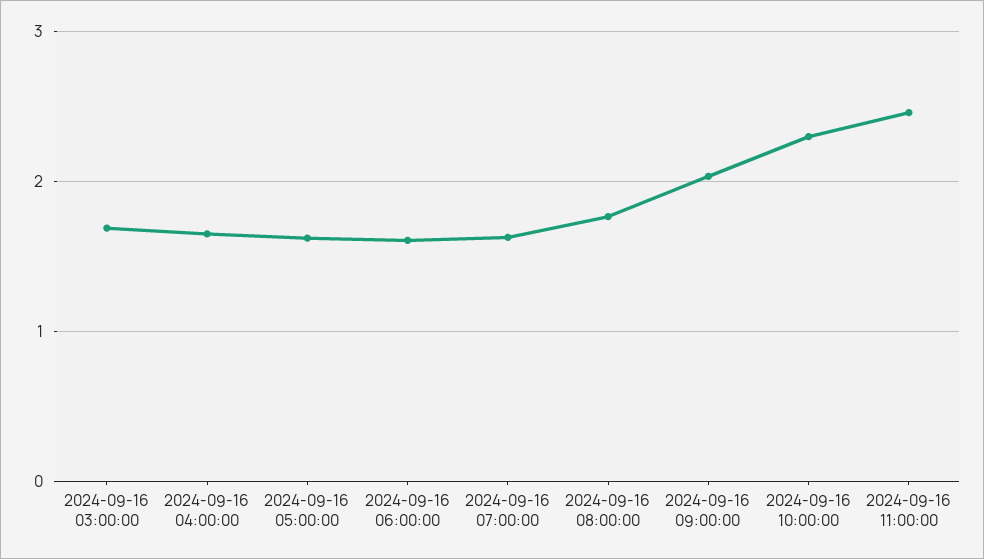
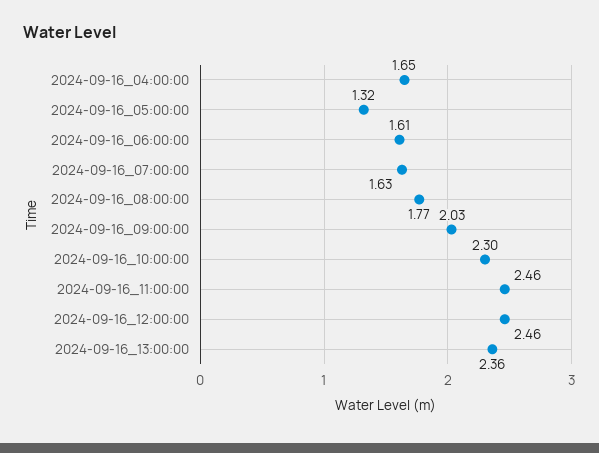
2024-09-16 03:00:00: 1.7 -> none
2024-09-16 05:00:00: 1.6 -> 1.32
2024-09-16_12:00:00: none -> 2.46
2024-09-16_13:00:00: none -> 2.36

